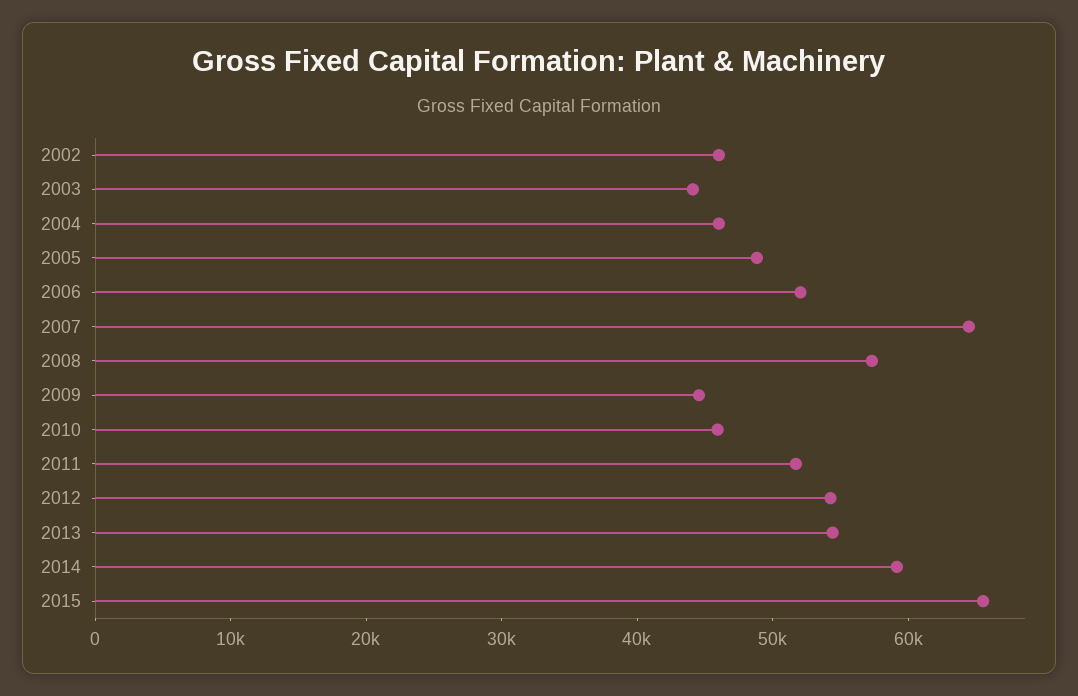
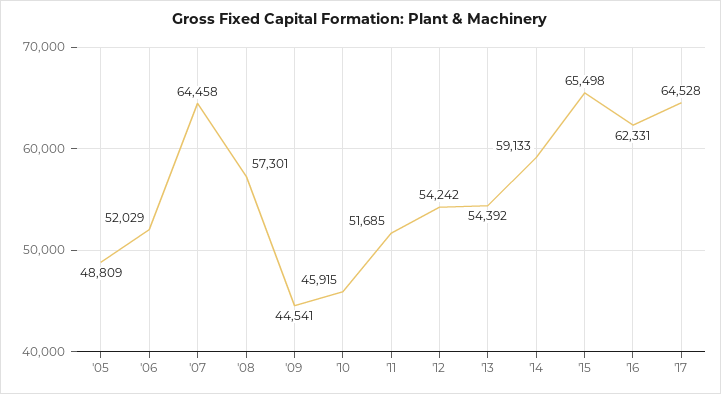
2002: 46000 -> none
2003: 44000 -> none
2004: 46000 -> none
'16: none -> 62331
'17: none -> 64528

